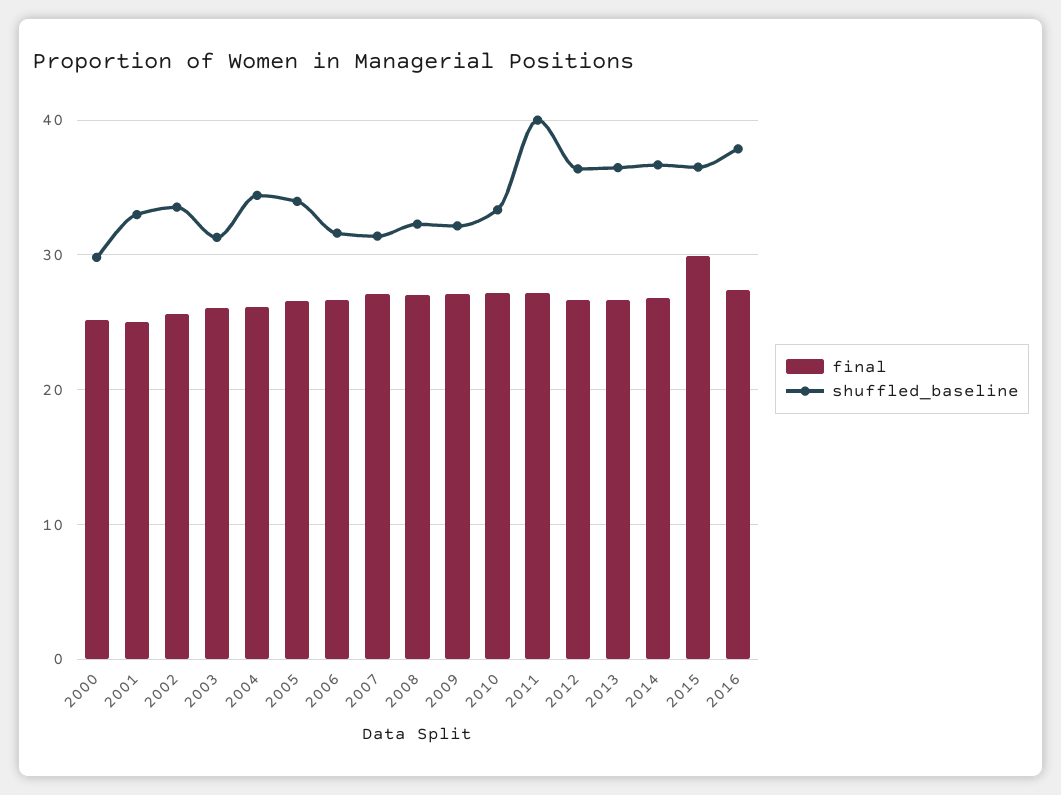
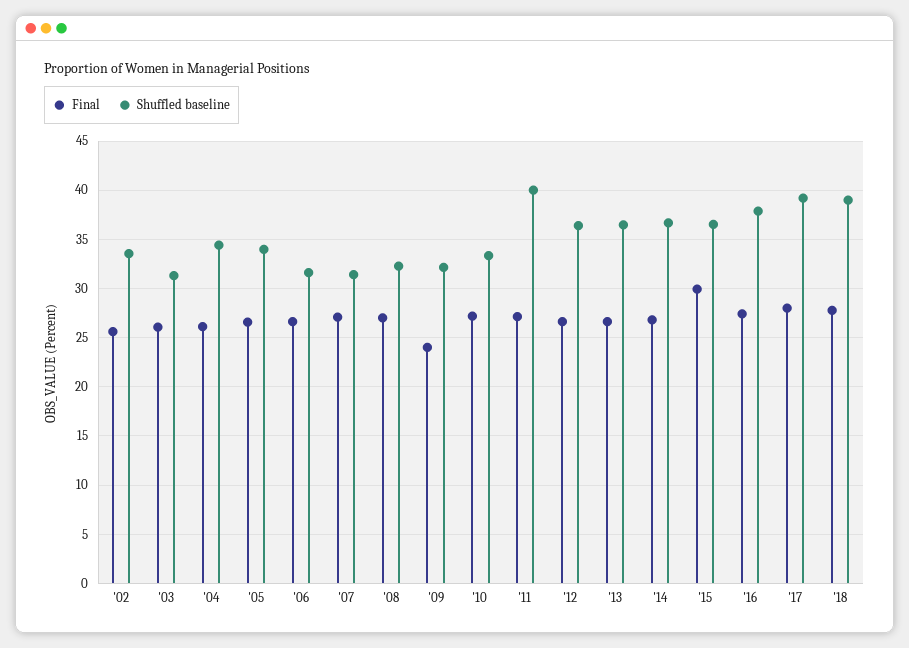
final, 2000: 25 -> none
shuffled_baseline, 2000: 30 -> none
final, 2001: 25 -> none
shuffled_baseline, 2001: 33 -> none
final, 2009: 27 -> 24
final, '17: none -> 28
shuffled_baseline, '17: none -> 39
final, '18: none -> 28
shuffled_baseline, '18: none -> 39

